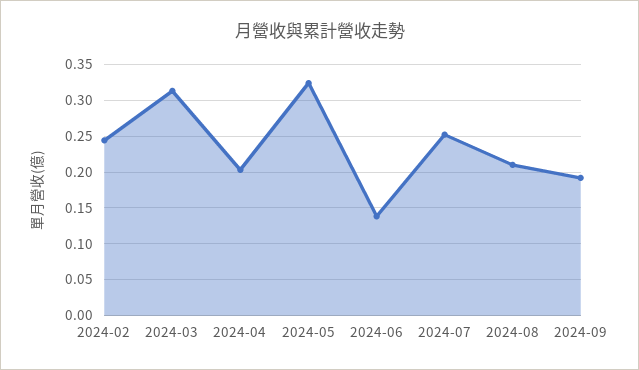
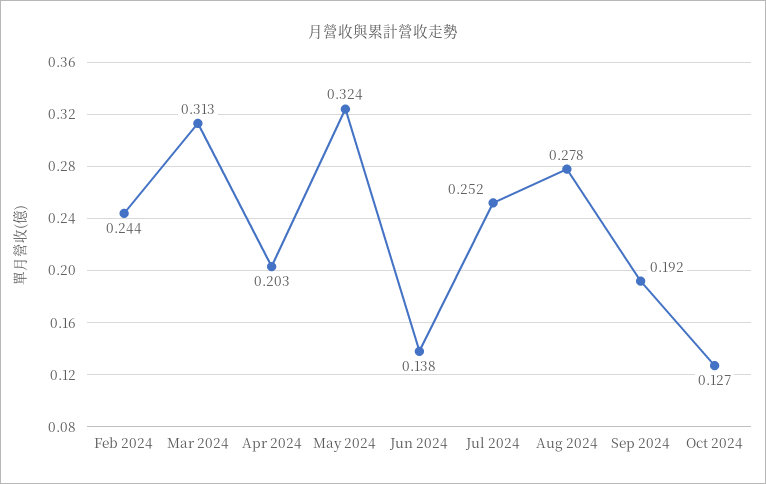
2024-08: 0.21 -> 0.278
Oct 2024: none -> 0.127

